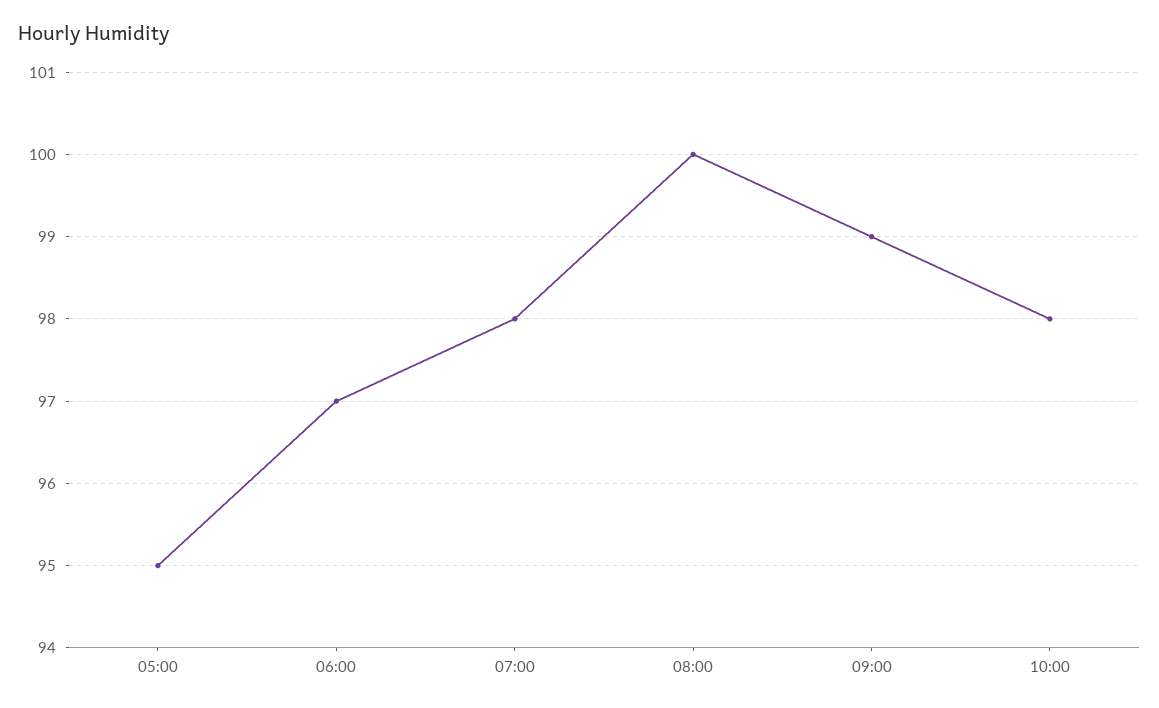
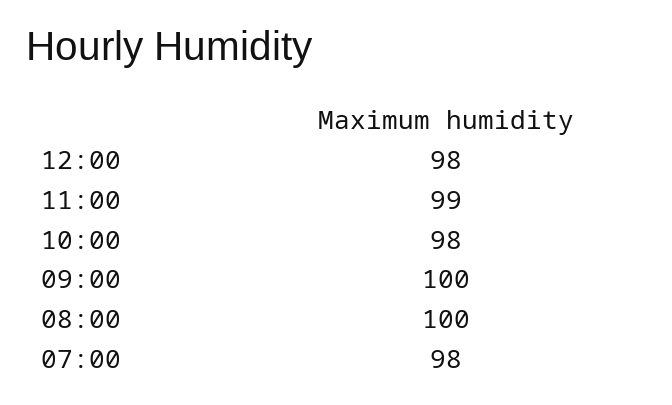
05:00: 95 -> none
06:00: 97 -> none
09:00: 99 -> 100
12:00: none -> 98
11:00: none -> 99

